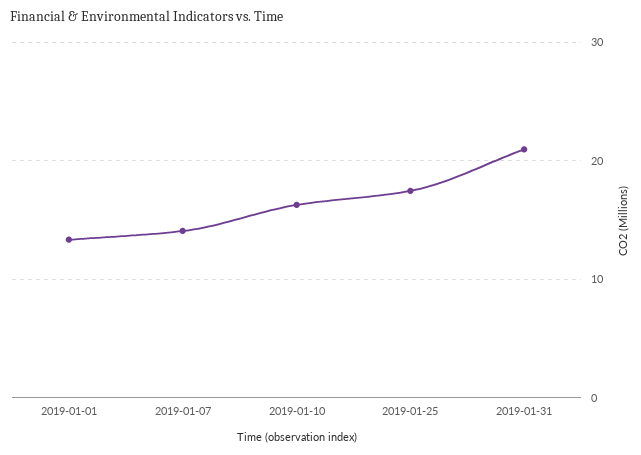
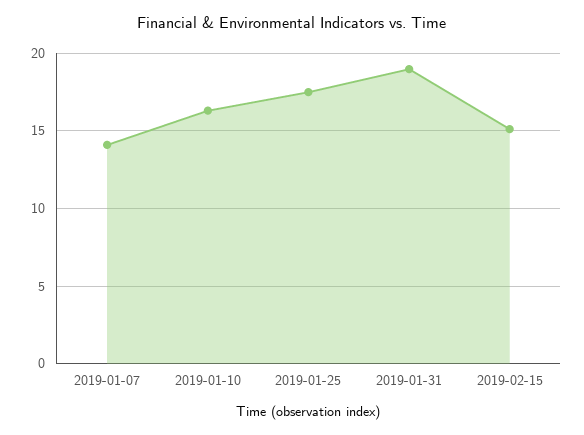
2019-01-01: 13 -> none
2019-01-31: 21 -> 19
2019-02-15: none -> 15

